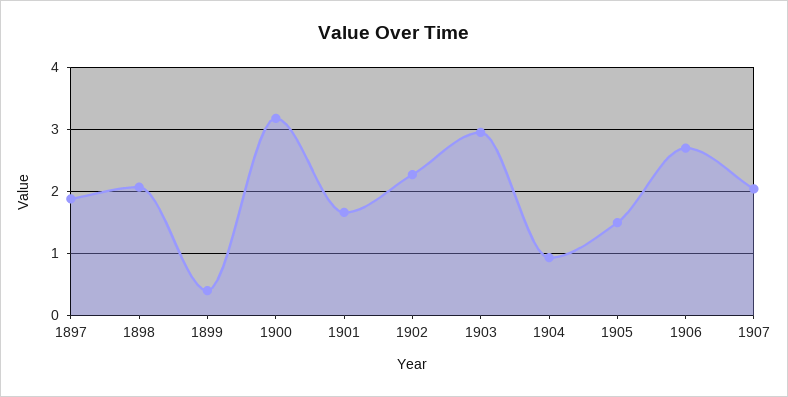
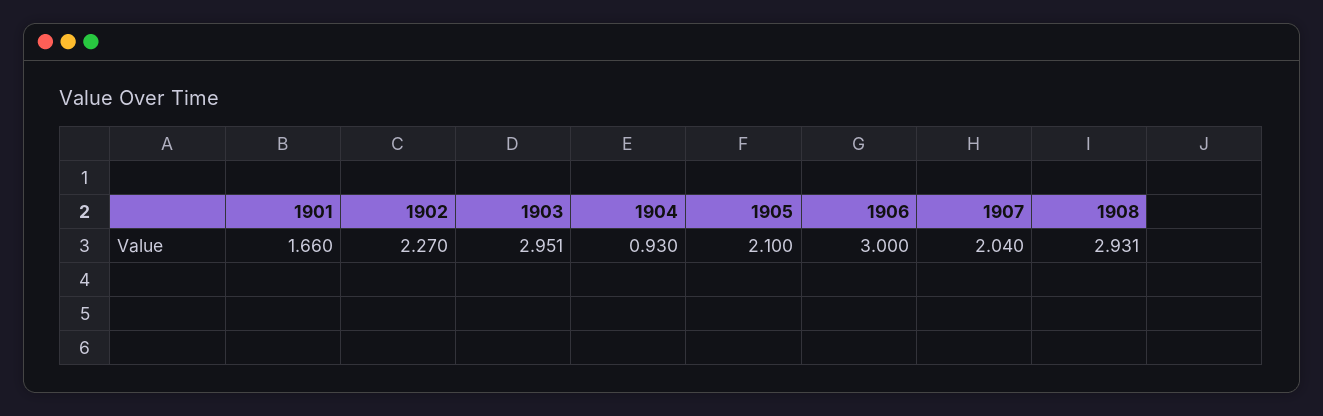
1897: 1.9 -> none
1898: 2.1 -> none
1899: 0.4 -> none
1900: 3.2 -> none
1905: 1.5 -> 2.1
1906: 2.7 -> 3
1908: none -> 2.931

